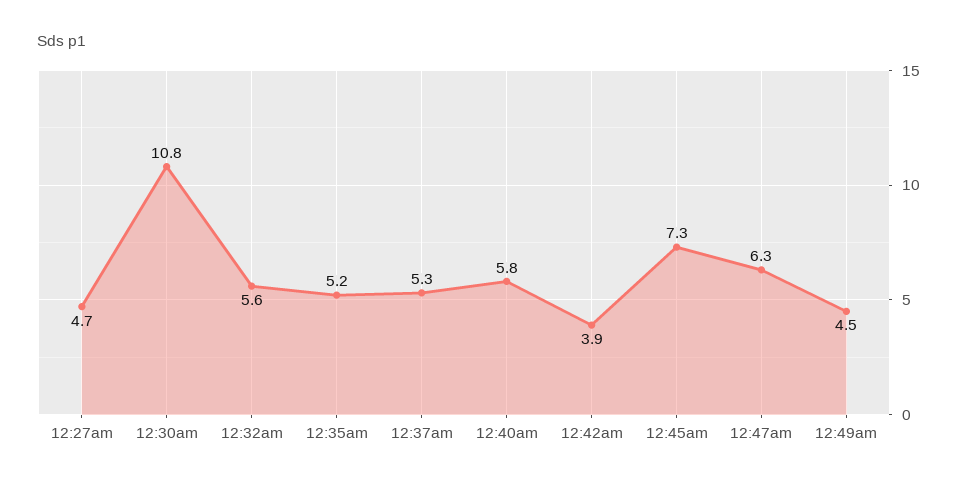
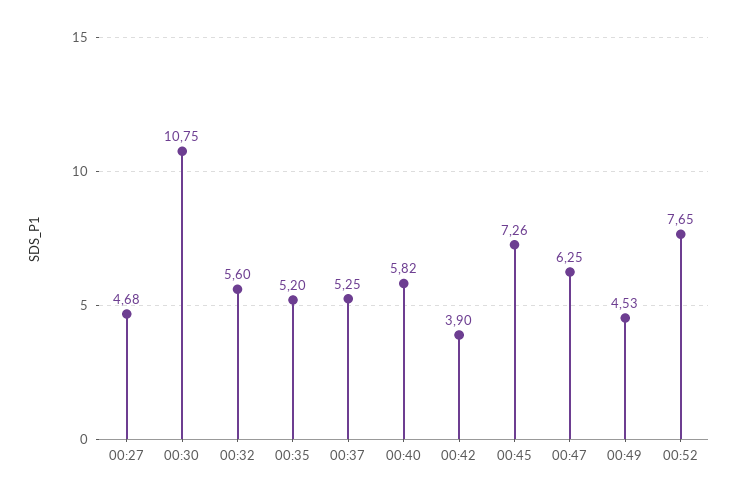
00:52: none -> 7.65

